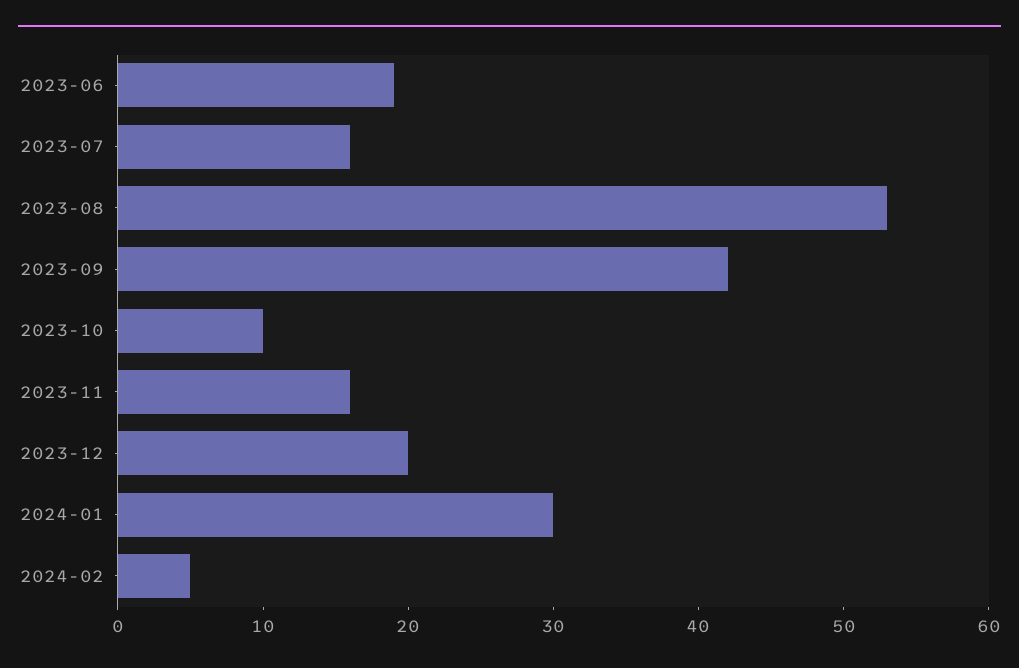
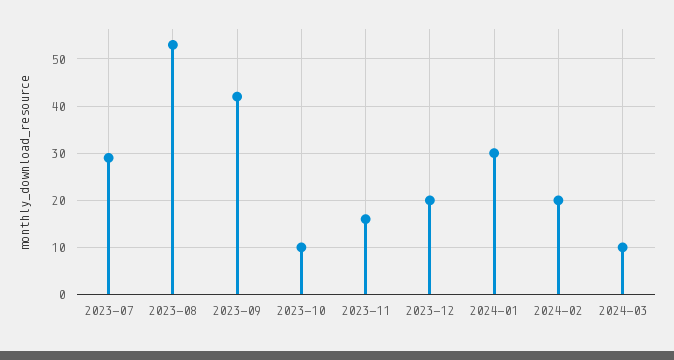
2023-06: 19 -> none
2023-07: 16 -> 30
2024-02: 5 -> 20
2024-03: none -> 10

